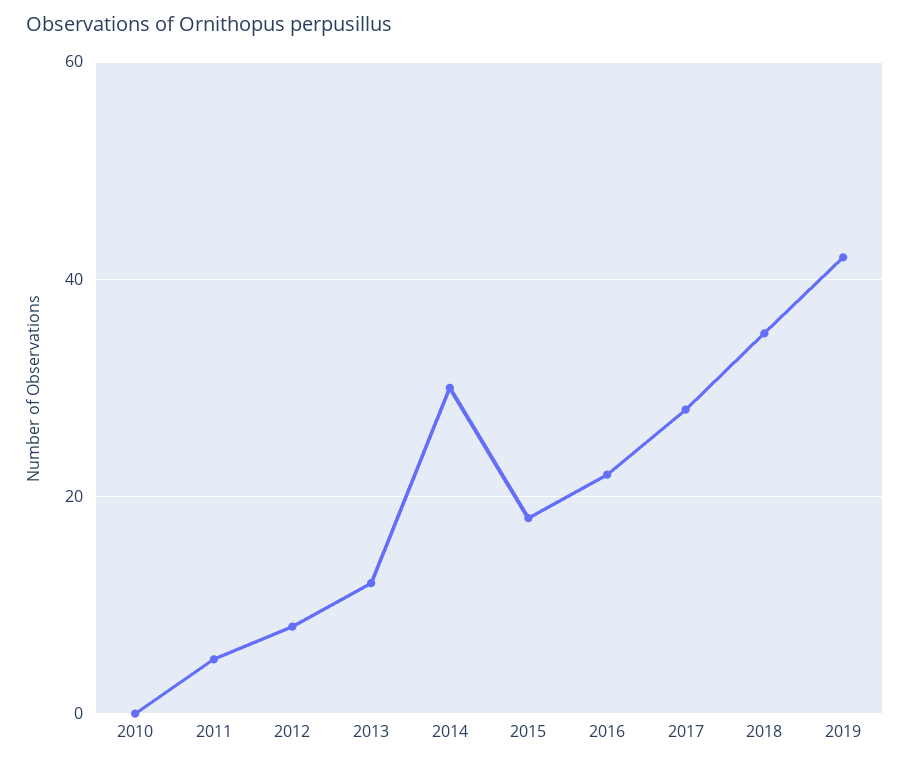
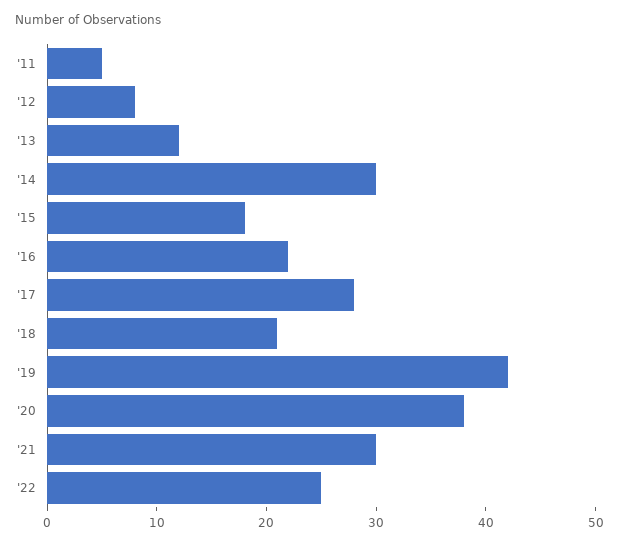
2010: 0 -> none
2018: 35 -> 21
'20: none -> 38
'21: none -> 30
'22: none -> 25

